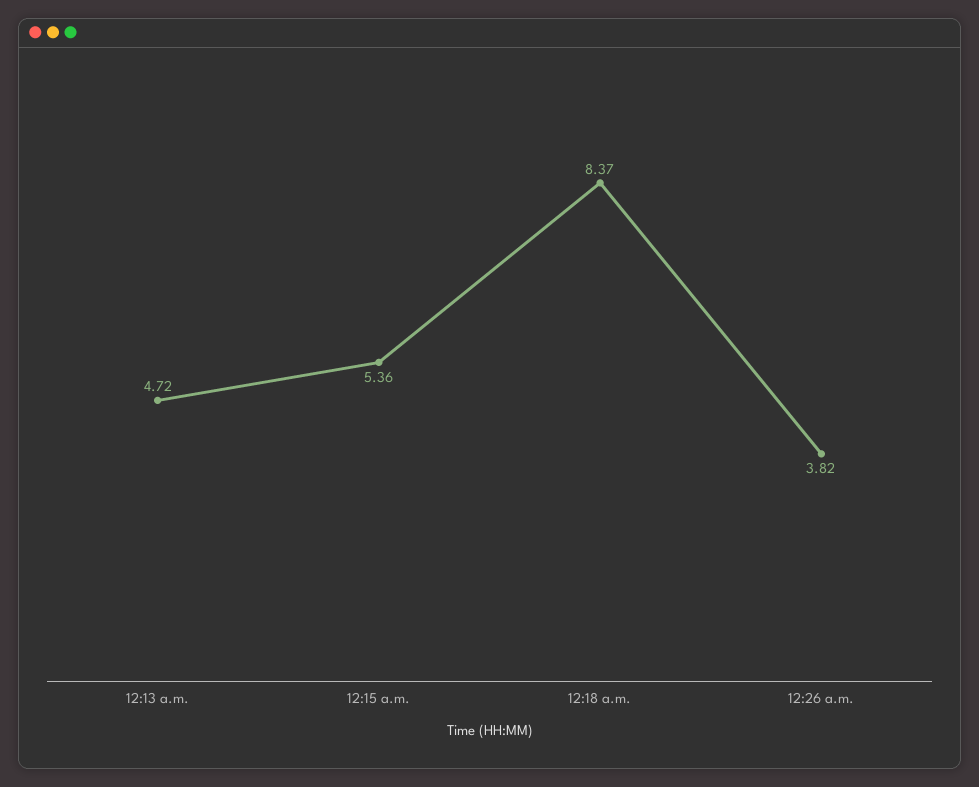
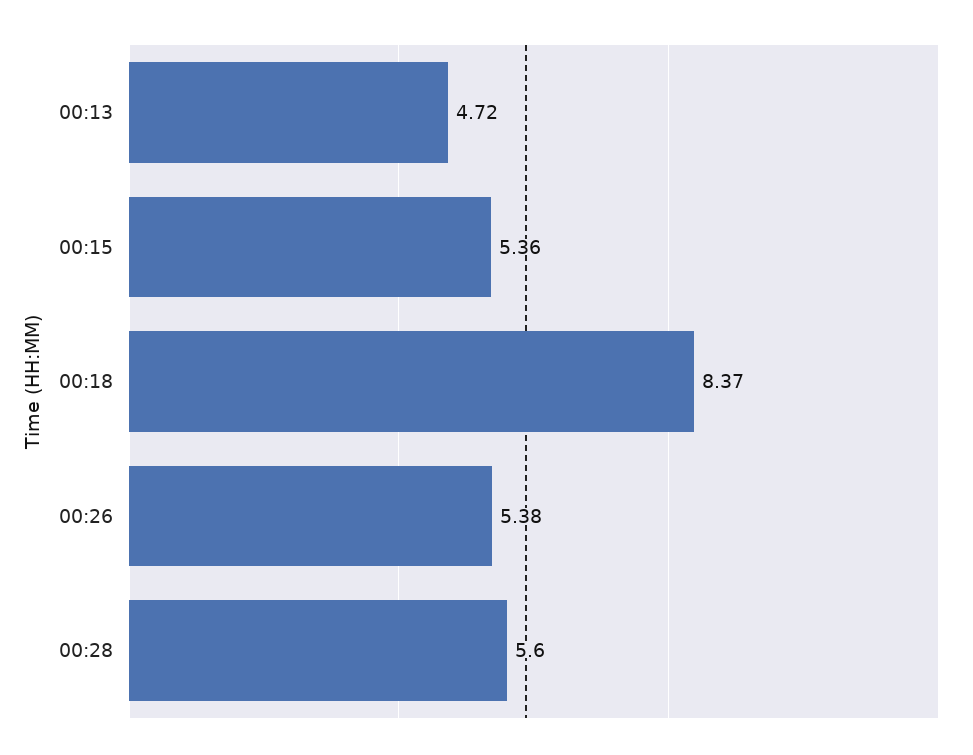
12:26 a.m.: 3.82 -> 5.38
00:28: none -> 5.6

